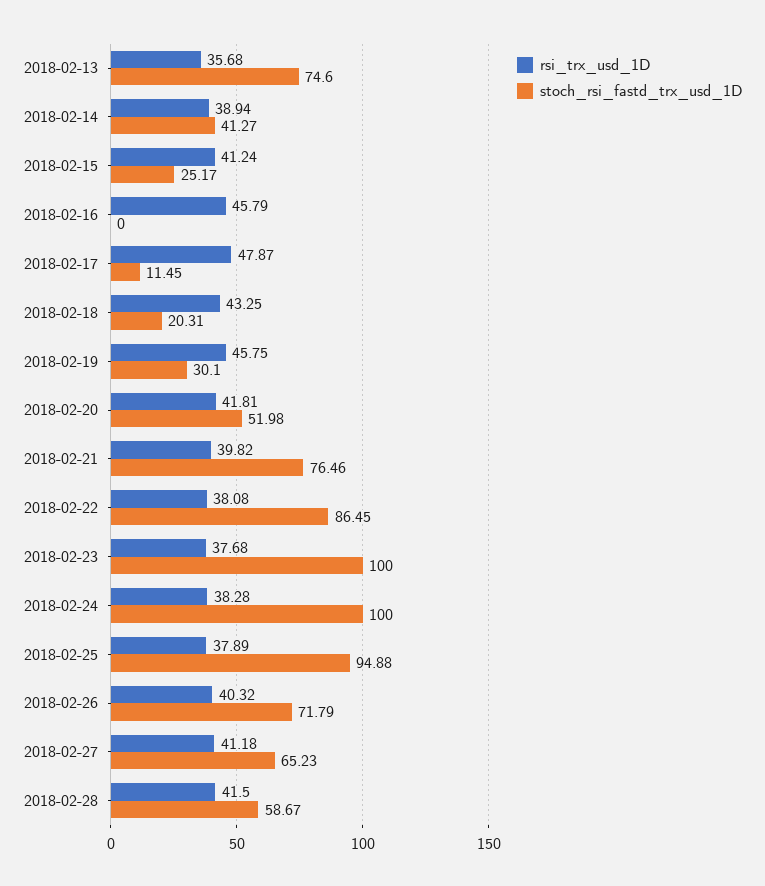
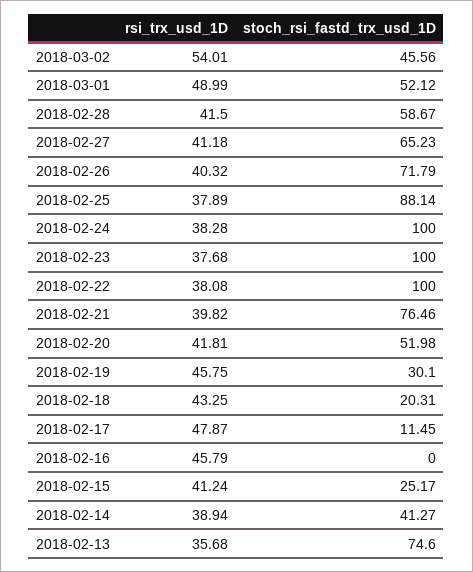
stoch_rsi_fastd_trx_usd_1D, 2018-02-22: 86.45 -> 100
stoch_rsi_fastd_trx_usd_1D, 2018-02-25: 94.88 -> 88.14
rsi_trx_usd_1D, 2018-03-02: none -> 54.01
stoch_rsi_fastd_trx_usd_1D, 2018-03-02: none -> 45.56
rsi_trx_usd_1D, 2018-03-01: none -> 48.99
stoch_rsi_fastd_trx_usd_1D, 2018-03-01: none -> 52.12

